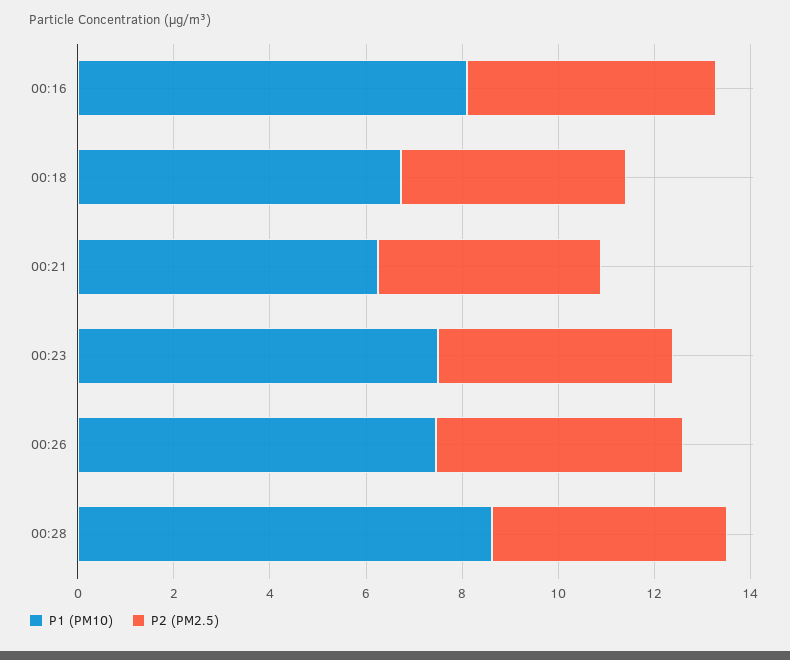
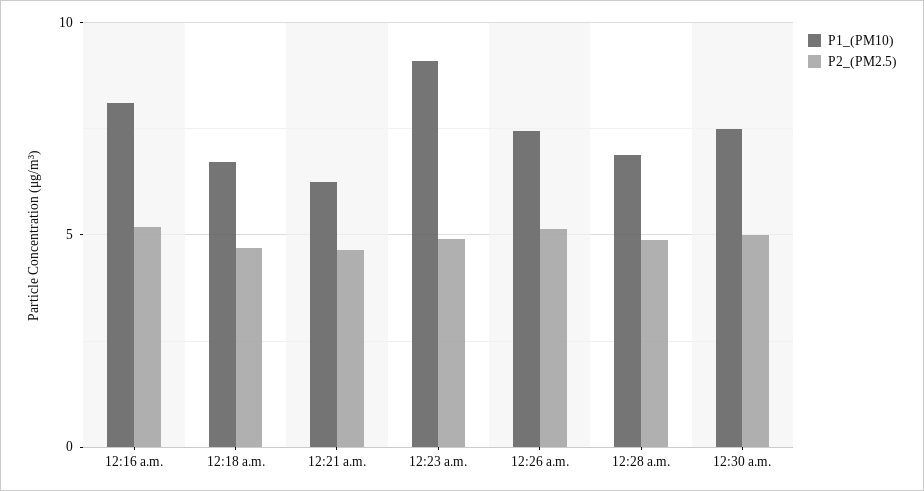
P1 (PM10), 00:23: 7.5 -> 9
P1 (PM10), 00:28: 8.5 -> 7
P1 (PM10), 12:30 a.m.: none -> 7.5
P2 (PM2.5), 12:30 a.m.: none -> 5

